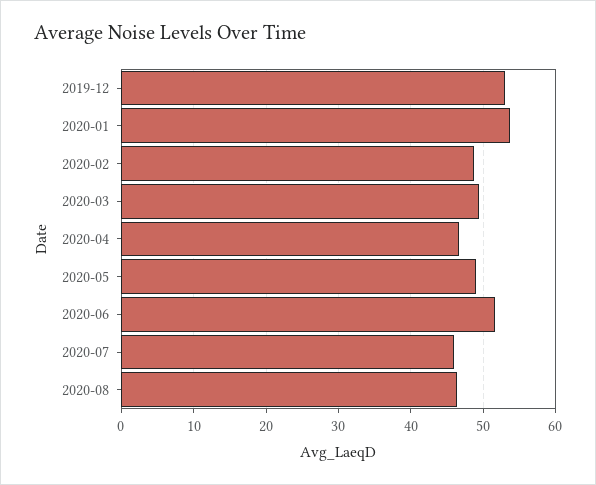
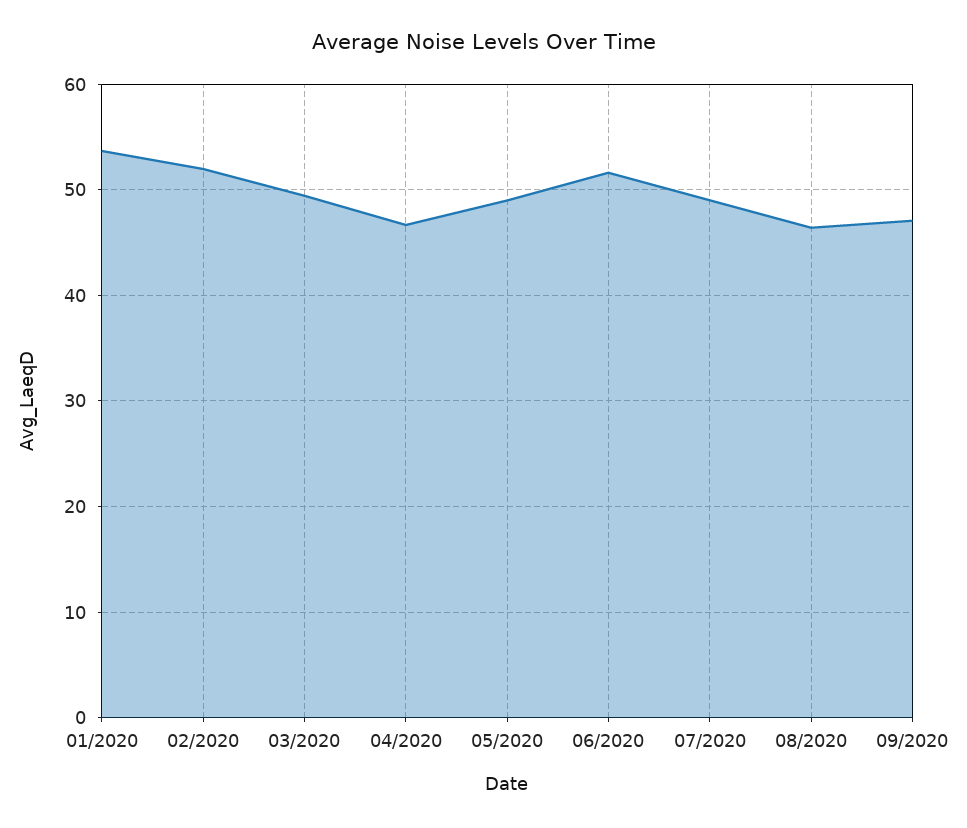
2019-12: 53 -> none
2020-02: 49 -> 52
2020-07: 46 -> 49
09/2020: none -> 47

